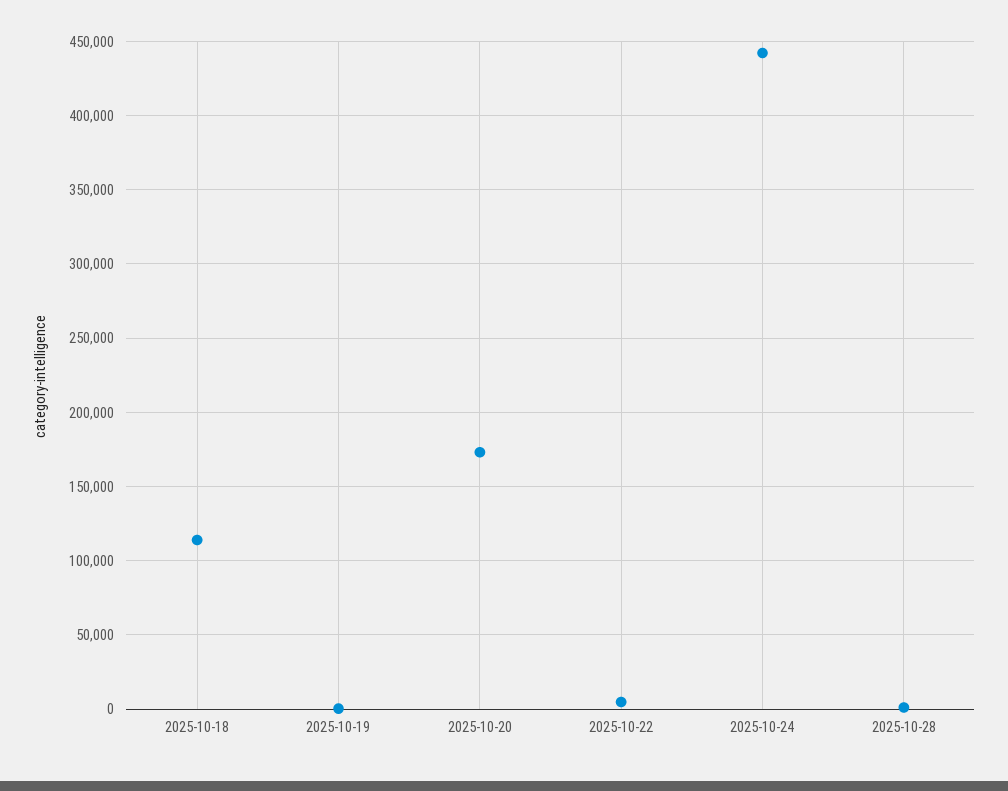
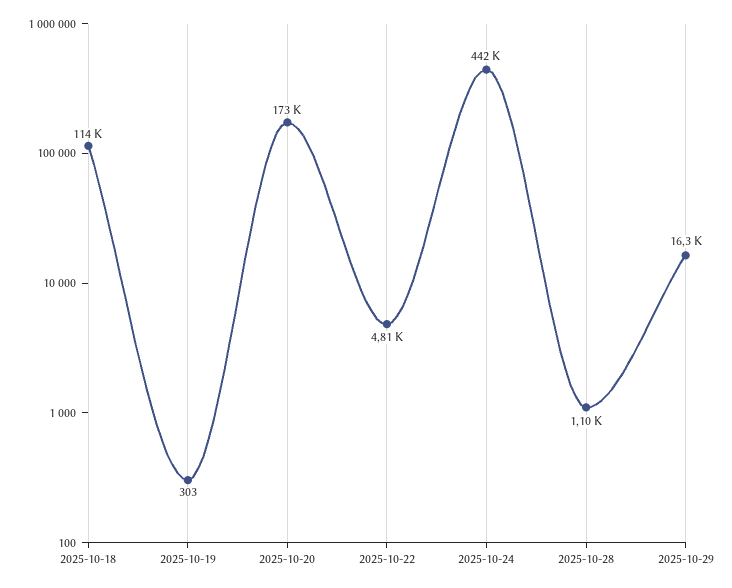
2025-10-29: none -> 16300

